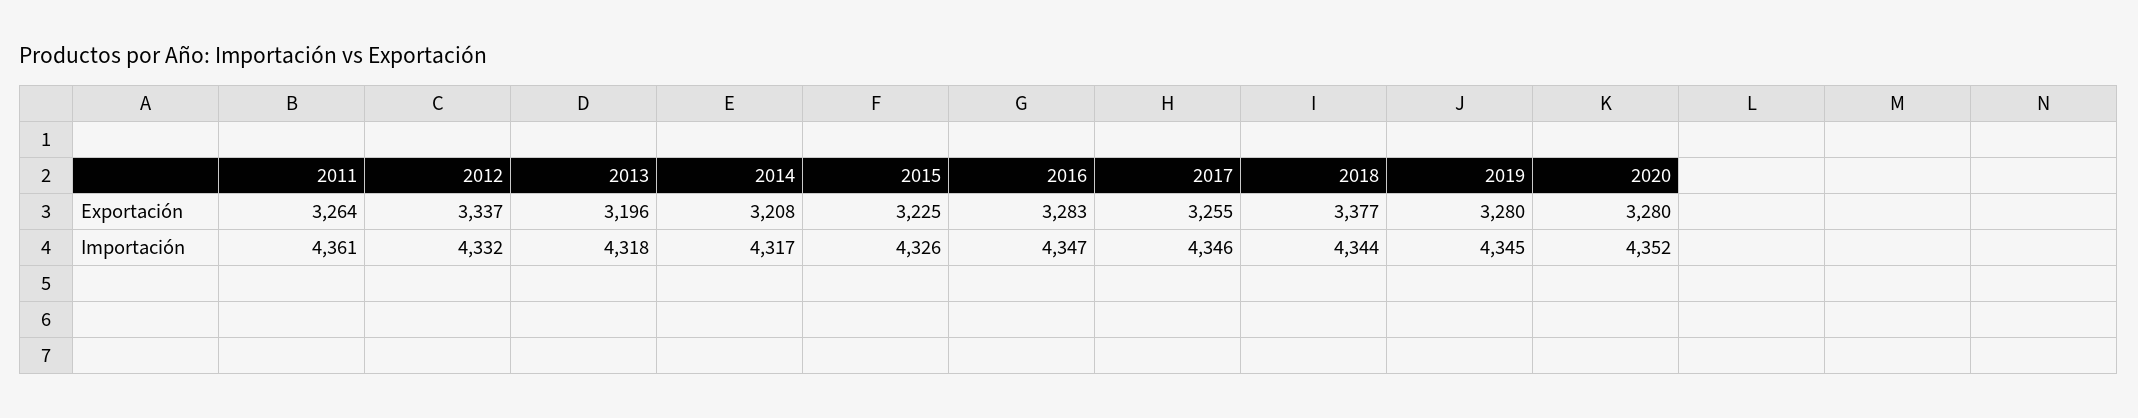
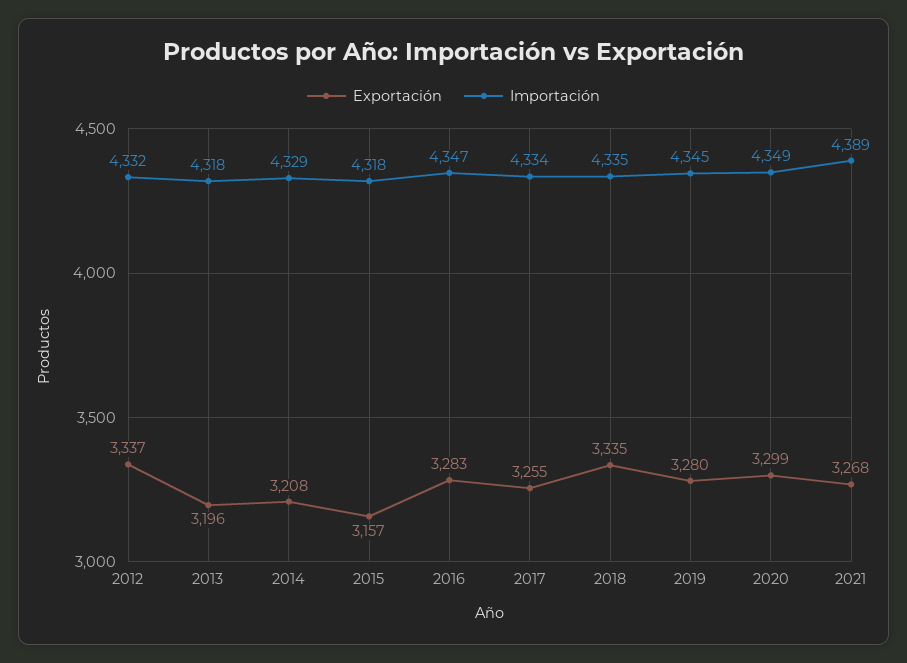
Exportación, 2011: 3264 -> none
Exportación, 2015: 3225 -> 3157
Exportación, 2018: 3377 -> 3335
Exportación, 2020: 3280 -> 3299
Importación, 2011: 4361 -> none
Importación, 2014: 4317 -> 4329
Importación, 2015: 4326 -> 4318
Importación, 2017: 4346 -> 4334
Importación, 2018: 4344 -> 4335
Importación, 2020: 4352 -> 4349
Exportación, 2021: none -> 3268
Importación, 2021: none -> 4389

